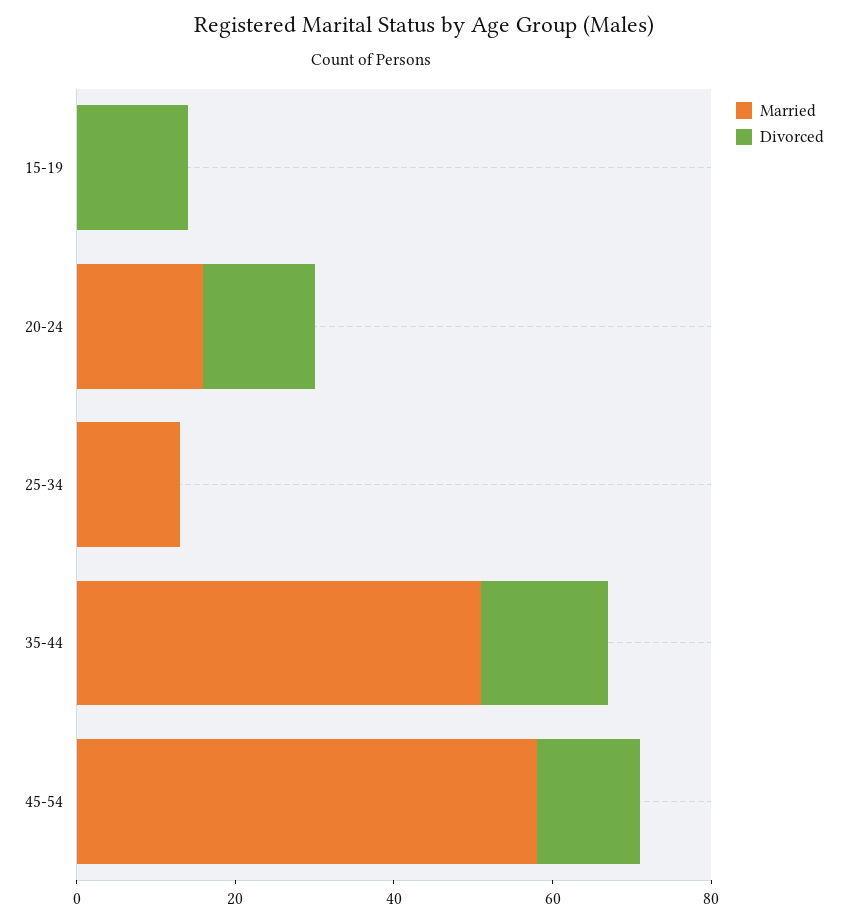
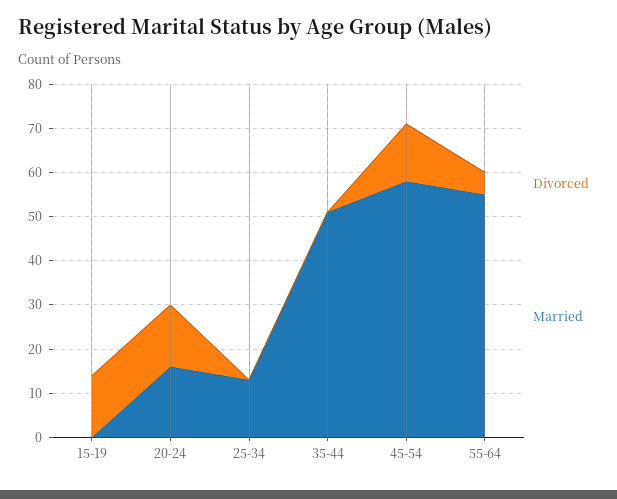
Divorced, 35-44: 15 -> 0
Divorced, 55-64: none -> 5
Married, 55-64: none -> 55

